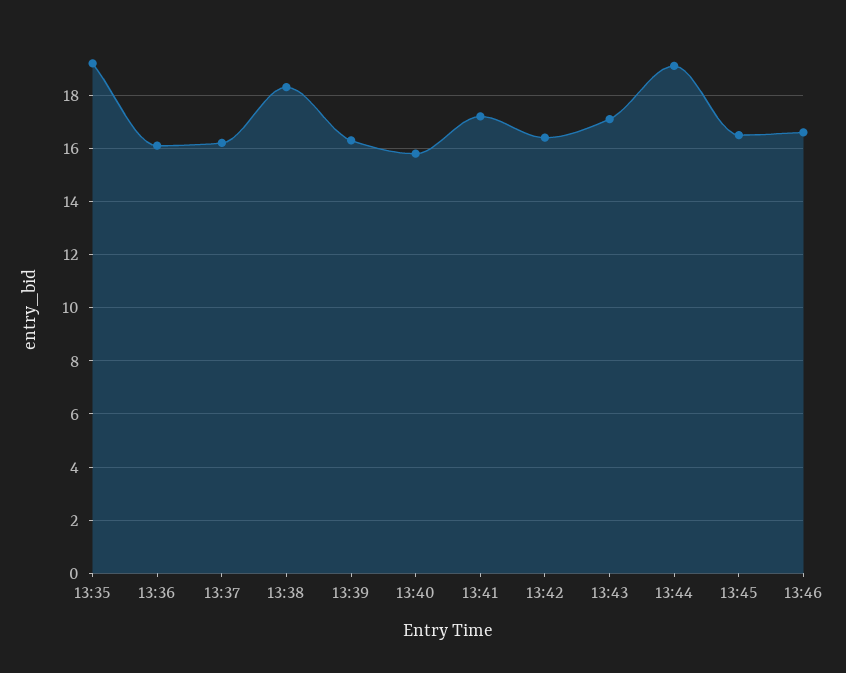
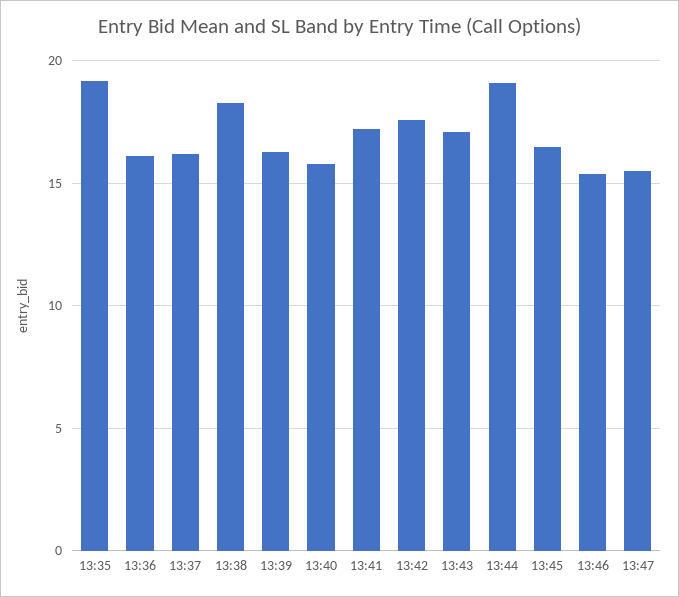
13:42: 16.5 -> 17.5
13:46: 16.5 -> 15.5
13:47: none -> 15.5

